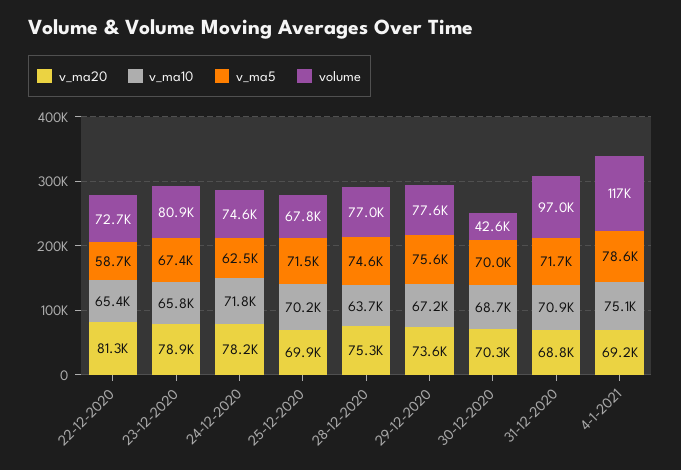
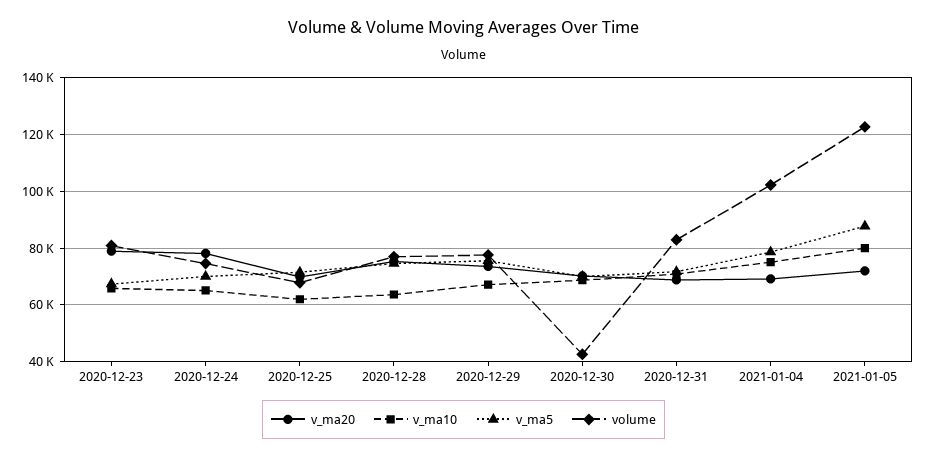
v_ma20, 22-12-2020: 81300 -> none
v_ma10, 22-12-2020: 65400 -> none
v_ma5, 22-12-2020: 58700 -> none
volume, 22-12-2020: 72700 -> none
v_ma10, 24-12-2020: 71800 -> 65000
v_ma5, 24-12-2020: 62500 -> 70000
v_ma10, 25-12-2020: 70200 -> 62500
volume, 31-12-2020: 97000 -> 82500
volume, 4-1-2021: 117000 -> 102500
v_ma20, 2021-01-05: none -> 72500
v_ma10, 2021-01-05: none -> 80000
v_ma5, 2021-01-05: none -> 87500
volume, 2021-01-05: none -> 122500

